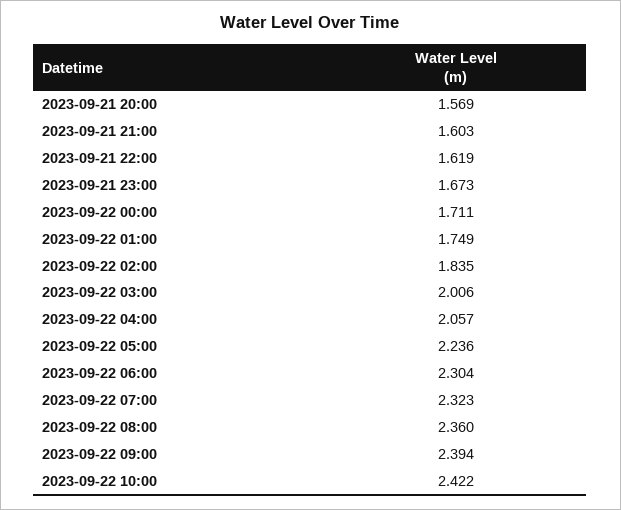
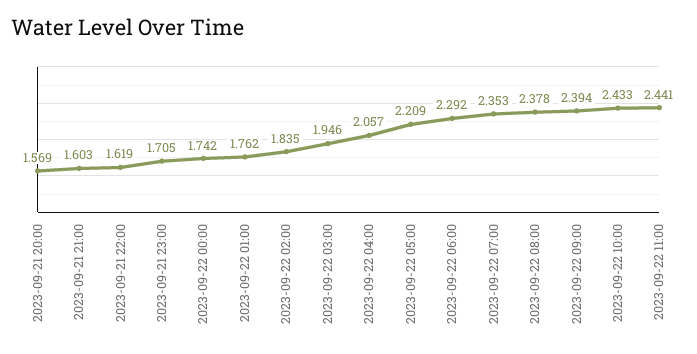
2023-09-21 23:00: 1.673 -> 1.705
2023-09-22 00:00: 1.711 -> 1.742
2023-09-22 01:00: 1.749 -> 1.762
2023-09-22 03:00: 2.006 -> 1.946
2023-09-22 05:00: 2.236 -> 2.209
2023-09-22 06:00: 2.304 -> 2.292
2023-09-22 07:00: 2.323 -> 2.353
2023-09-22 08:00: 2.36 -> 2.378
2023-09-22 10:00: 2.422 -> 2.433
2023-09-22 11:00: none -> 2.441

